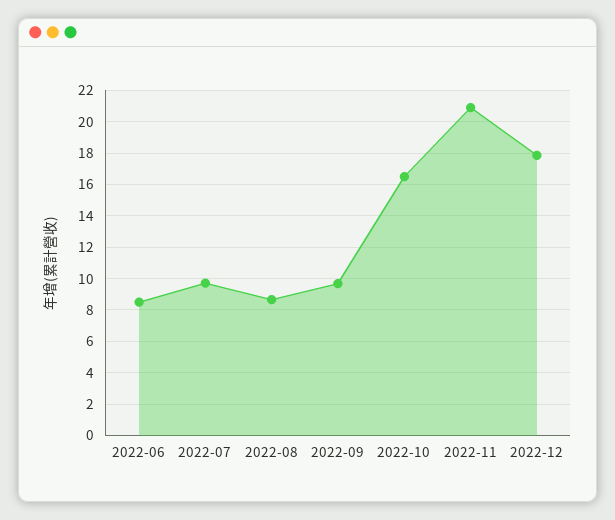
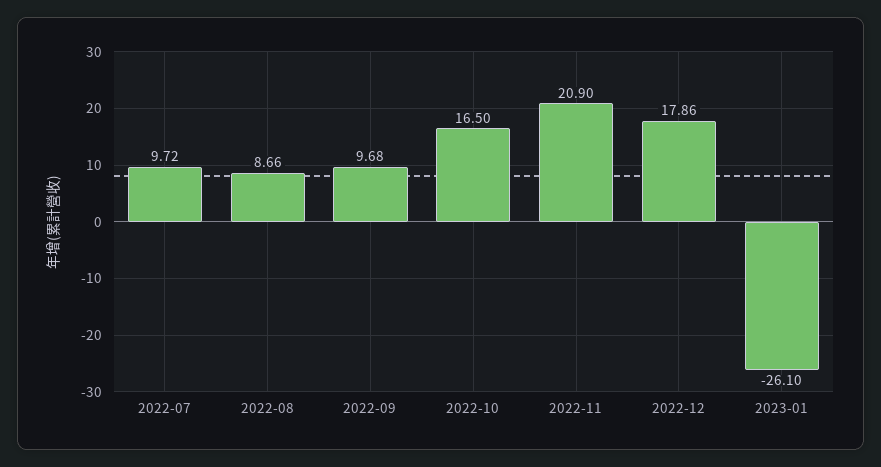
2022-06: 8.5 -> none
2023-01: none -> -26.1

